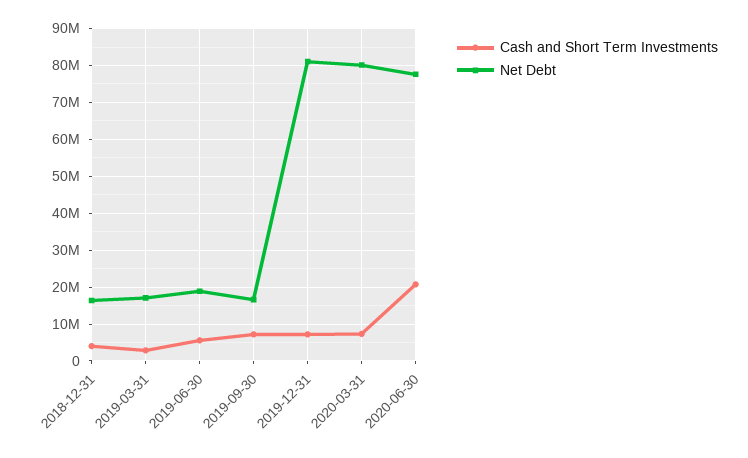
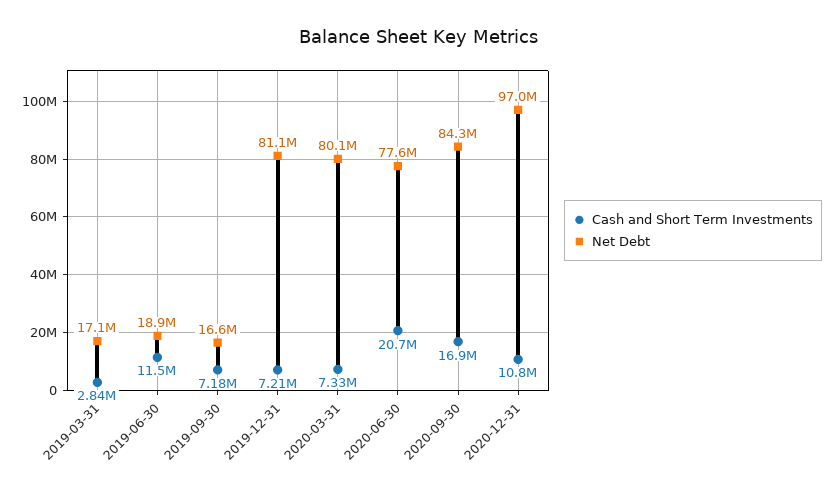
Cash and Short Term Investments, 2018-12-31: 4000000 -> none
Net Debt, 2018-12-31: 16000000 -> none
Cash and Short Term Investments, 2019-06-30: 6000000 -> 11500000
Cash and Short Term Investments, 2020-09-30: none -> 16900000
Net Debt, 2020-09-30: none -> 84300000
Cash and Short Term Investments, 2020-12-31: none -> 10800000
Net Debt, 2020-12-31: none -> 97000000

